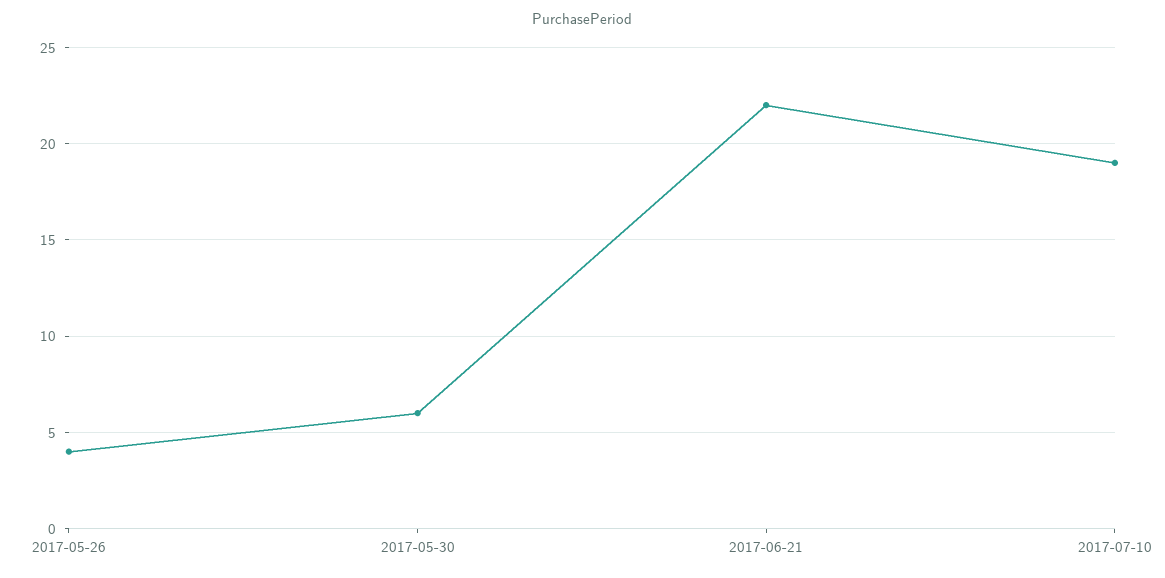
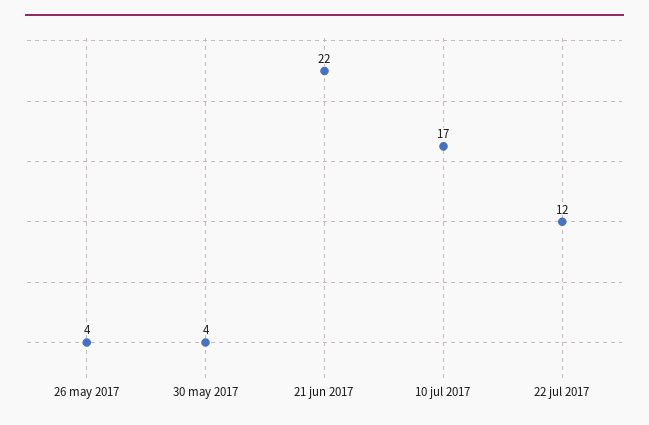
2017-05-30: 6 -> 4
2017-07-10: 19 -> 17
22 jul 2017: none -> 12

